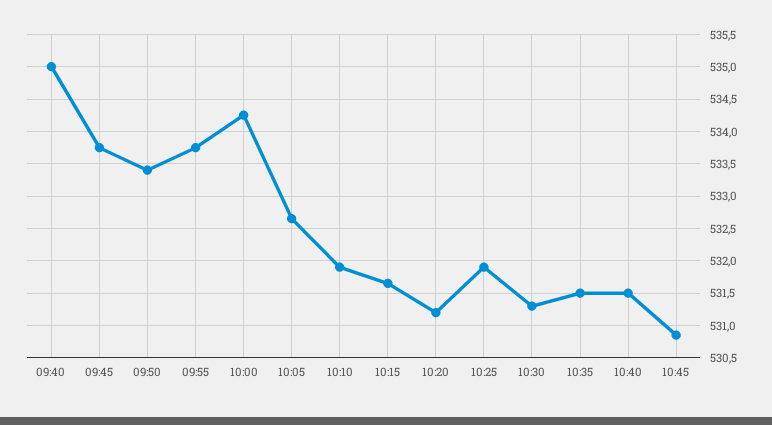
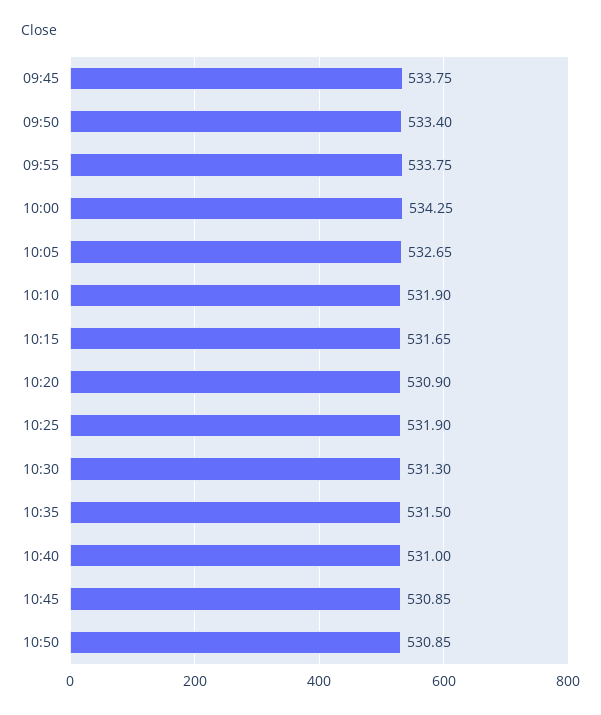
09:40: 535 -> none
10:20: 531.2 -> 530.9
10:40: 531.5 -> 531
10:50: none -> 530.85

